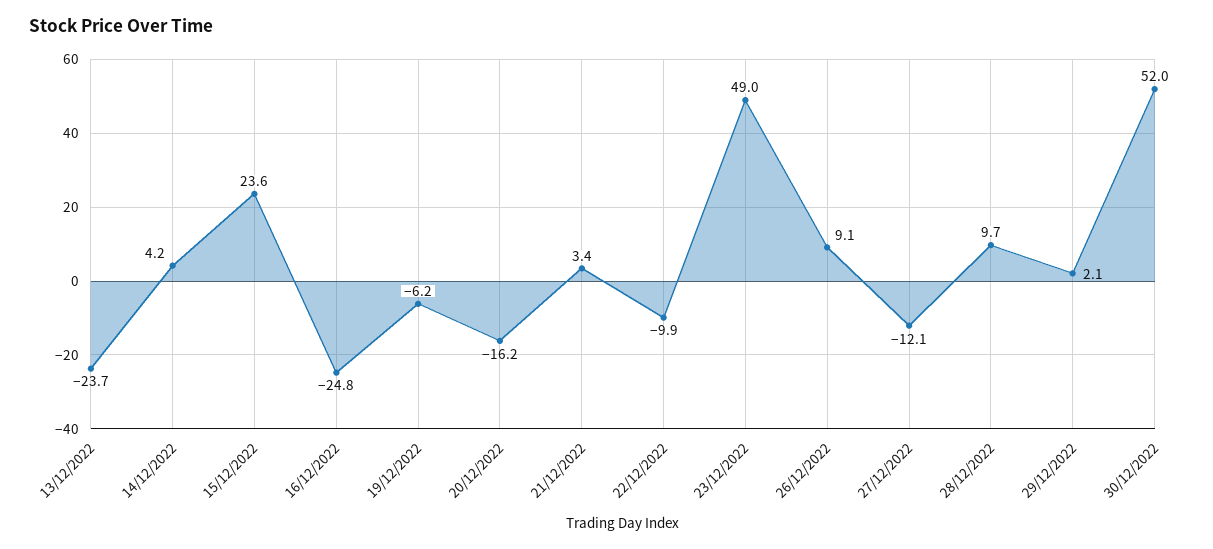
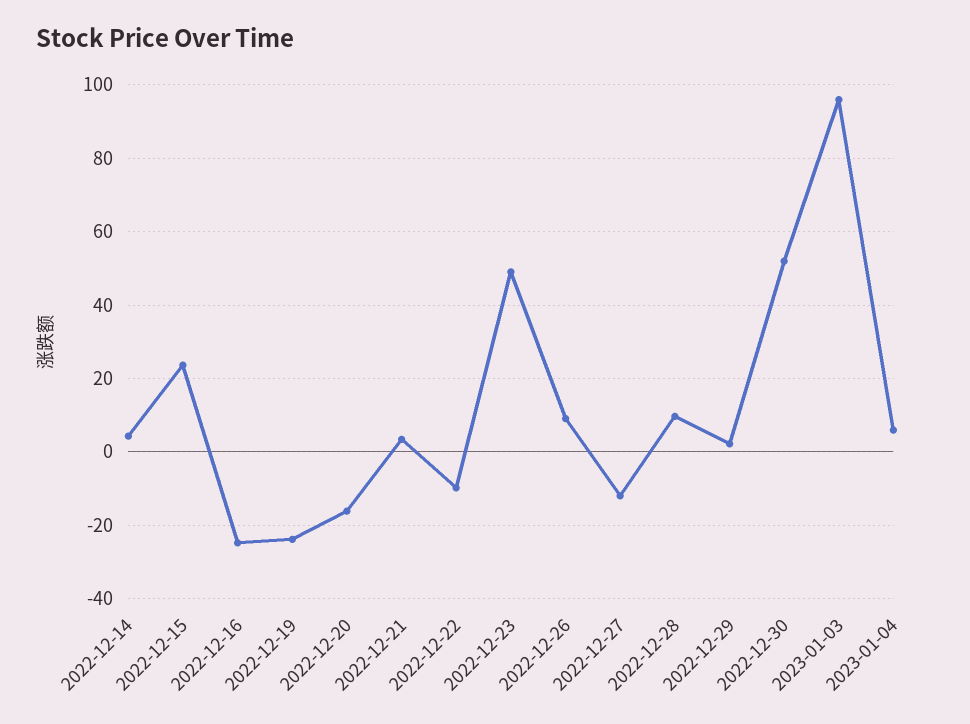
13/12/2022: -23.7 -> none
19/12/2022: -6.2 -> -24
2023-01-03: none -> 96
2023-01-04: none -> 6

